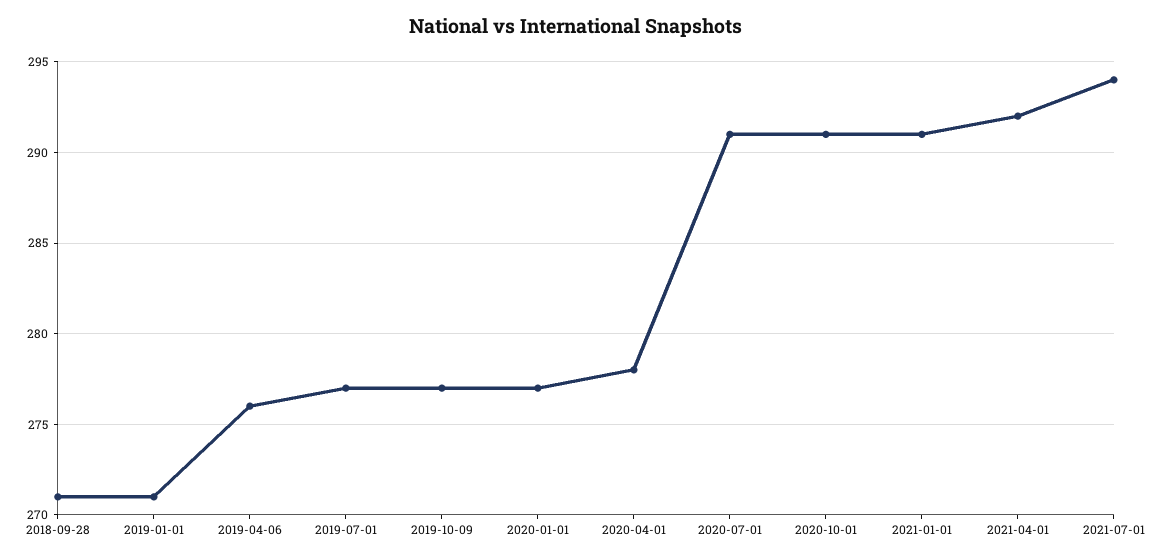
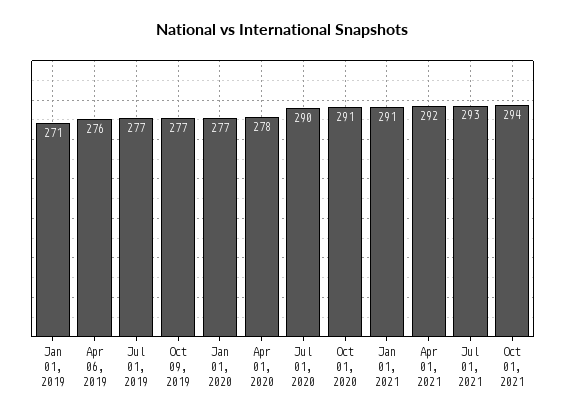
2018-09-28: 271 -> none
2020-07-01: 291 -> 290
2021-07-01: 294 -> 293
Oct 01, 2021: none -> 294

